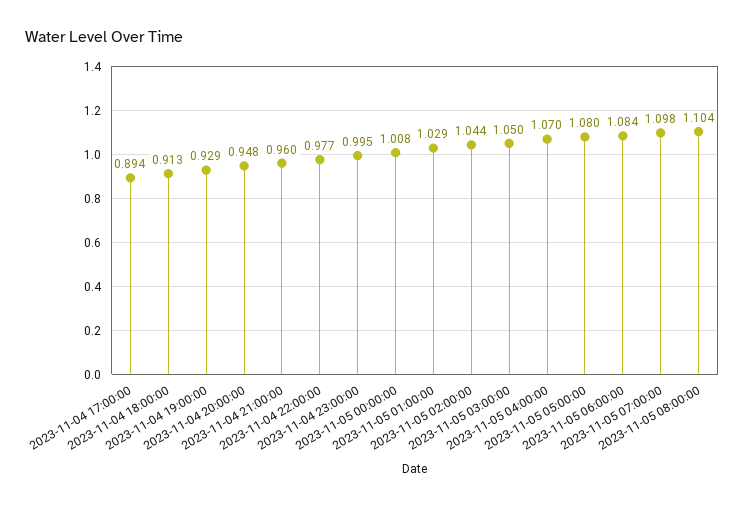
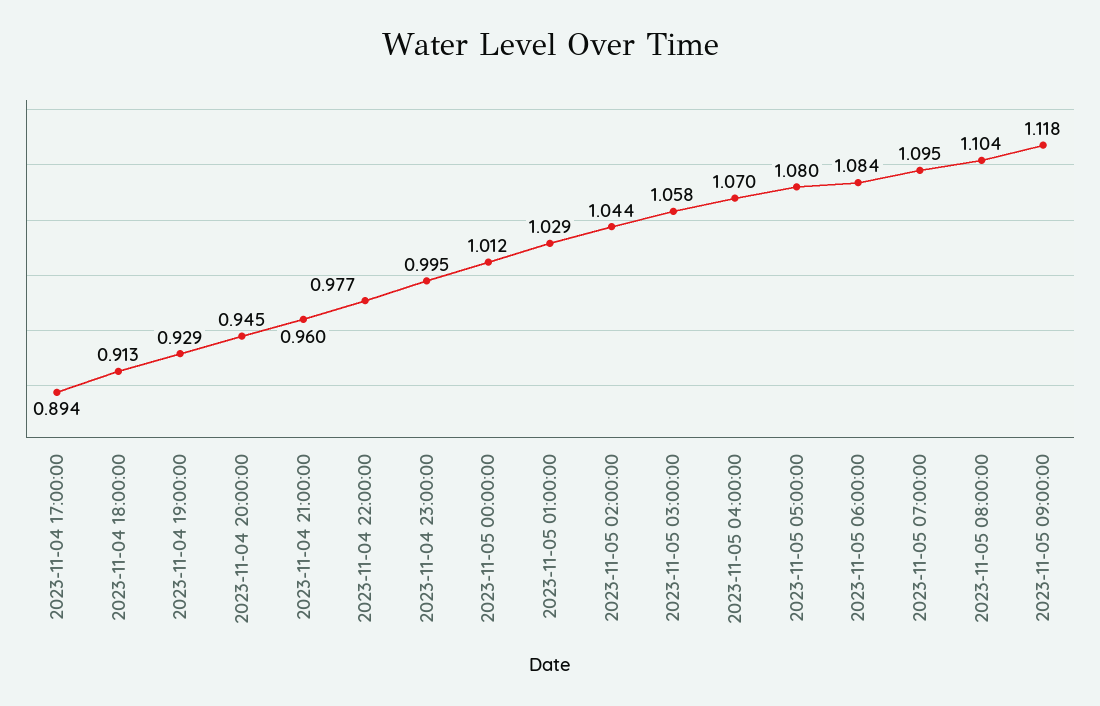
2023-11-04 20:00:00: 0.948 -> 0.945
2023-11-05 00:00:00: 1.008 -> 1.012
2023-11-05 03:00:00: 1.05 -> 1.058
2023-11-05 07:00:00: 1.098 -> 1.095
2023-11-05 09:00:00: none -> 1.118

